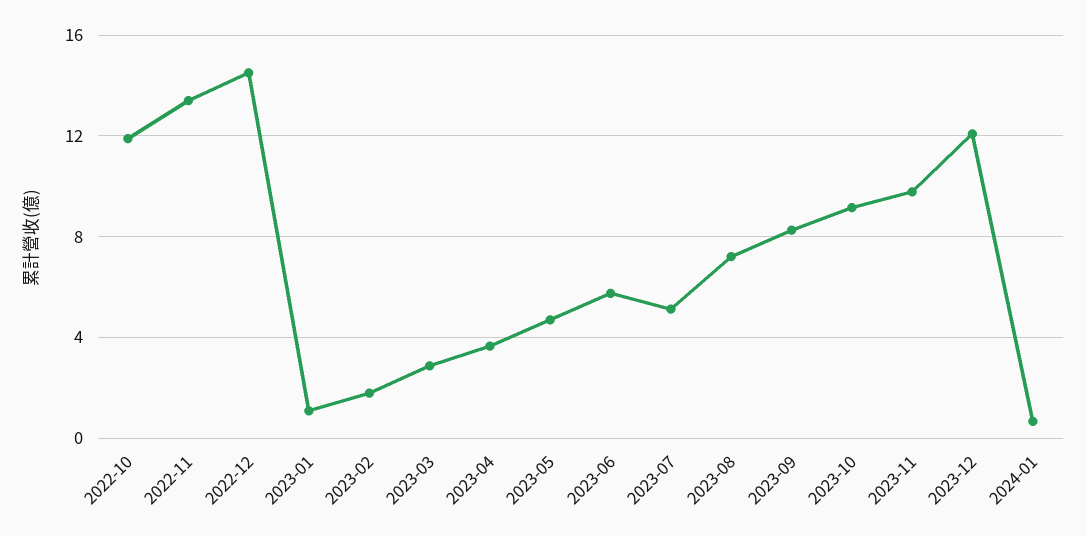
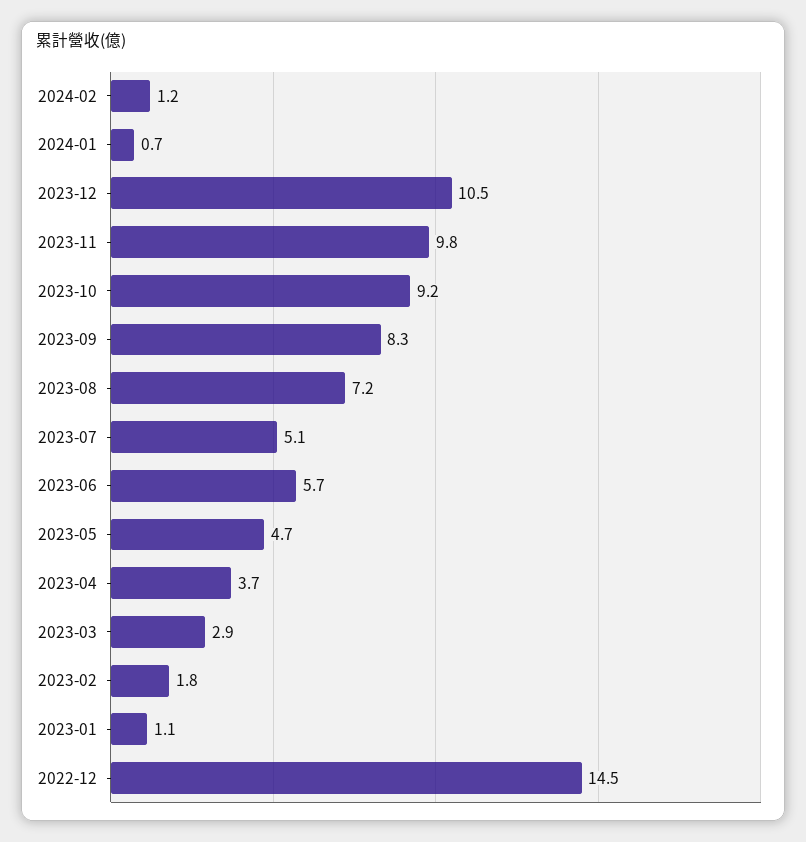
2022-10: 12 -> none
2022-11: 13.5 -> none
2023-12: 12 -> 10.5
2024-02: none -> 1.2

